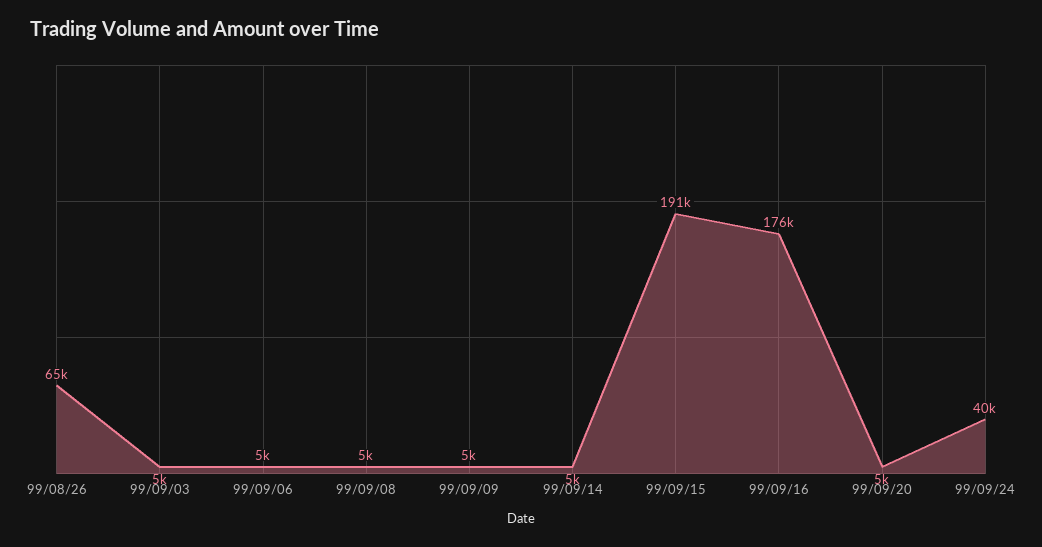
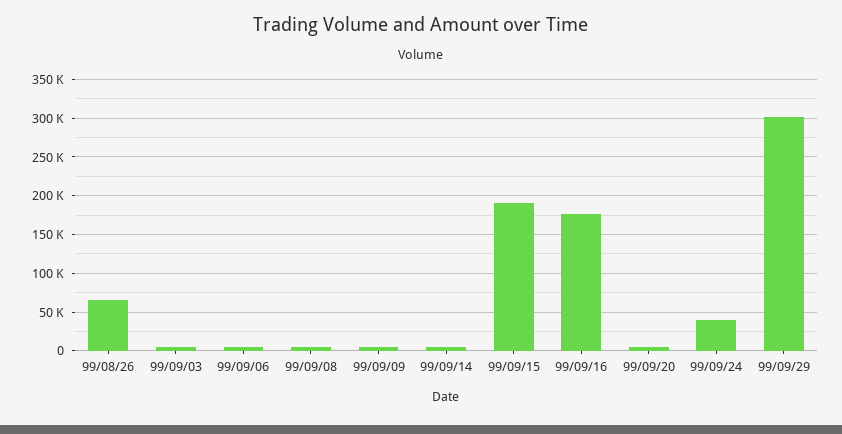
99/09/29: none -> 300000

